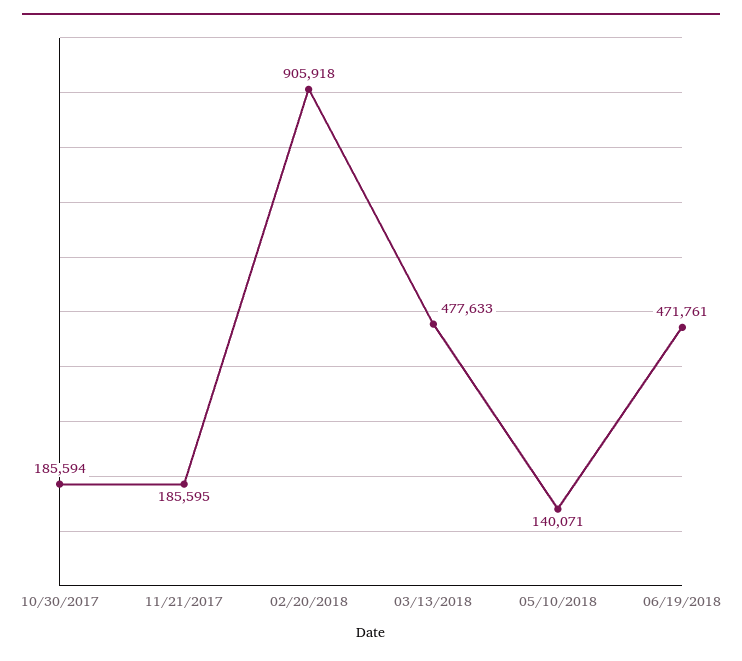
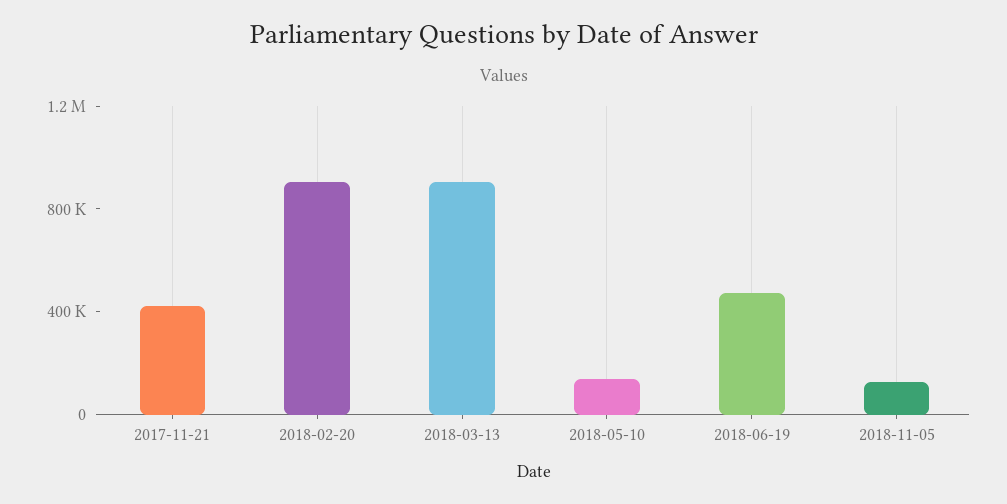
10/30/2017: 185594 -> none
11/21/2017: 185595 -> 400000
03/13/2018: 477633 -> 900000
2018-11-05: none -> 100000

